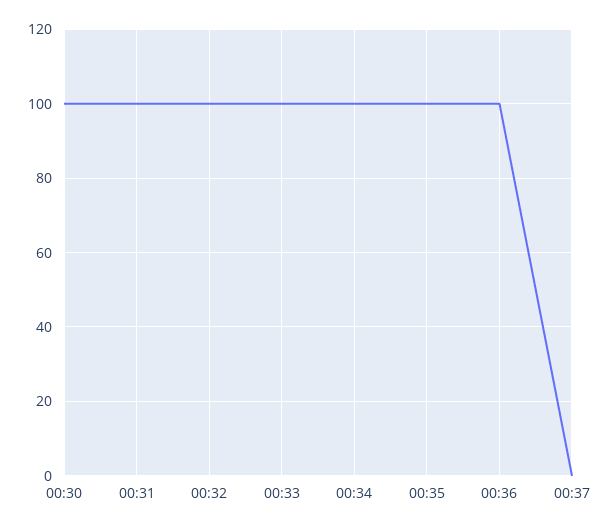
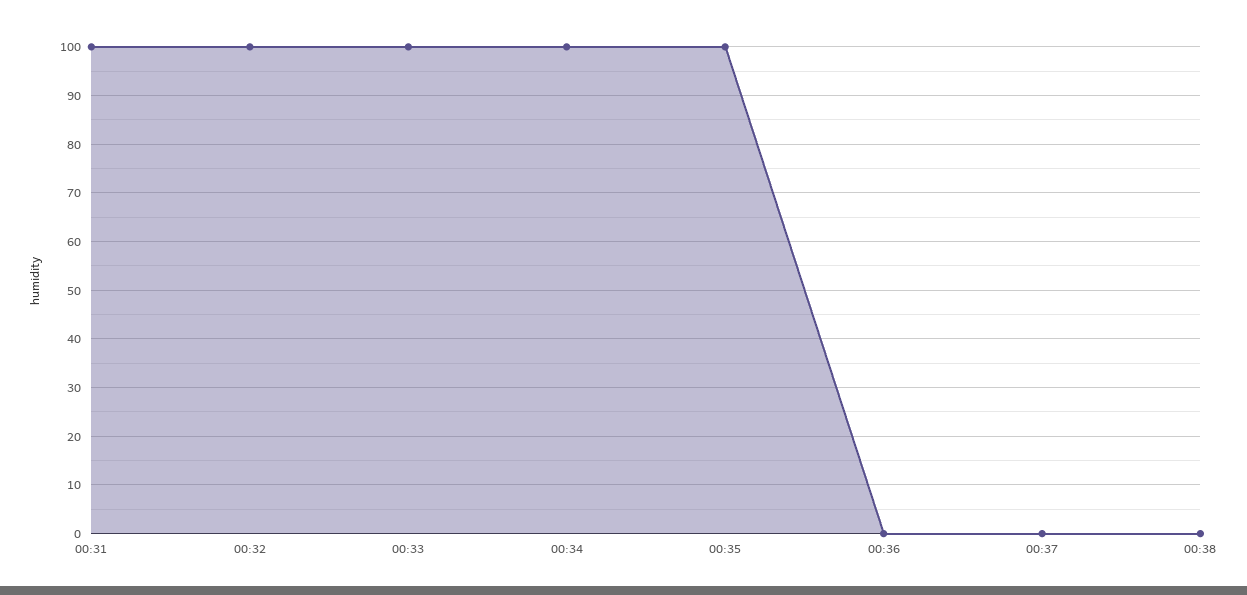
00:30: 100 -> none
00:36: 100 -> 0
00:38: none -> 0

